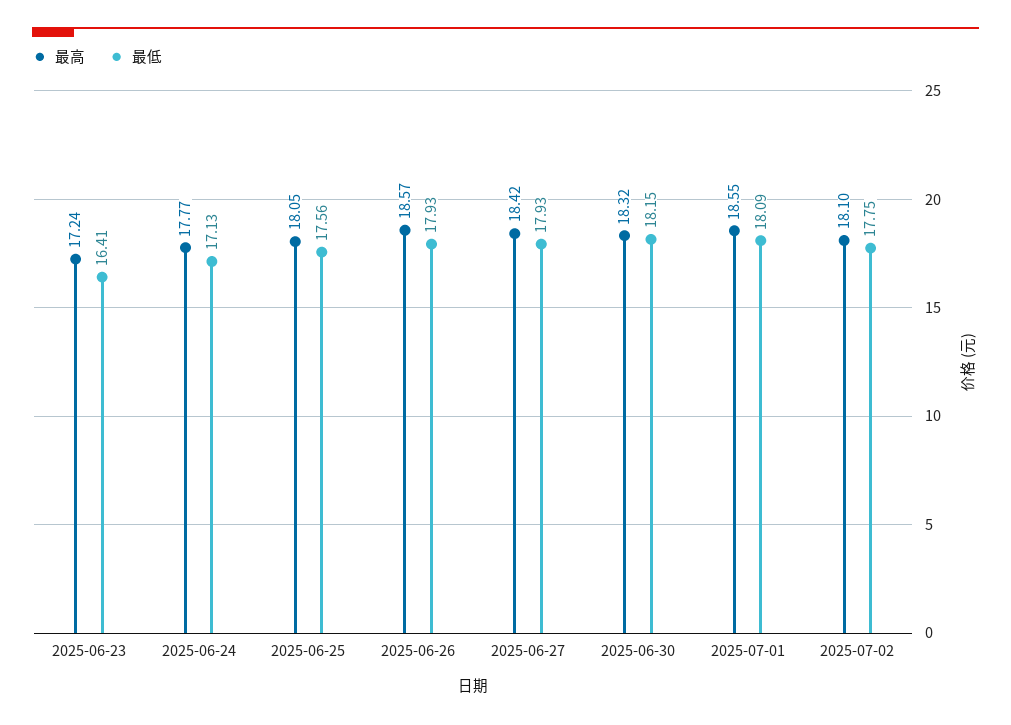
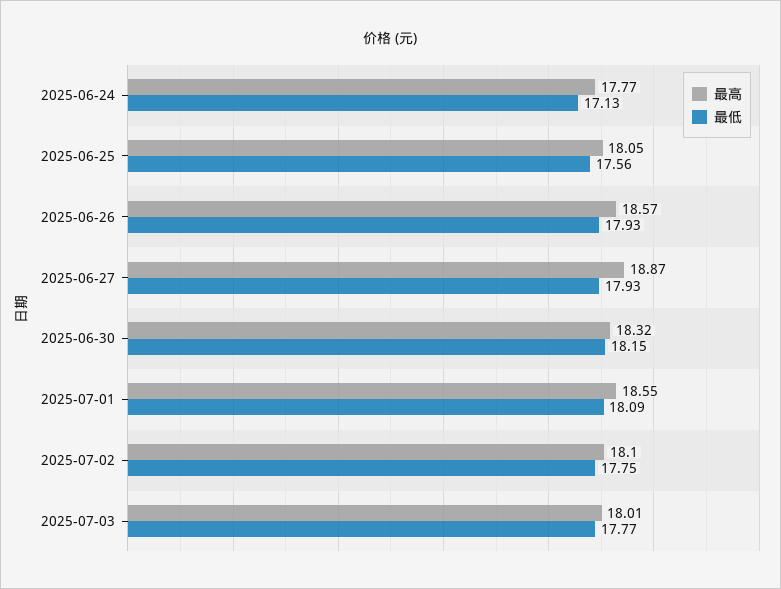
最高, 2025-06-23: 17.24 -> none
最低, 2025-06-23: 16.41 -> none
最高, 2025-06-27: 18.42 -> 18.87
最高, 2025-07-03: none -> 18.01
最低, 2025-07-03: none -> 17.77

